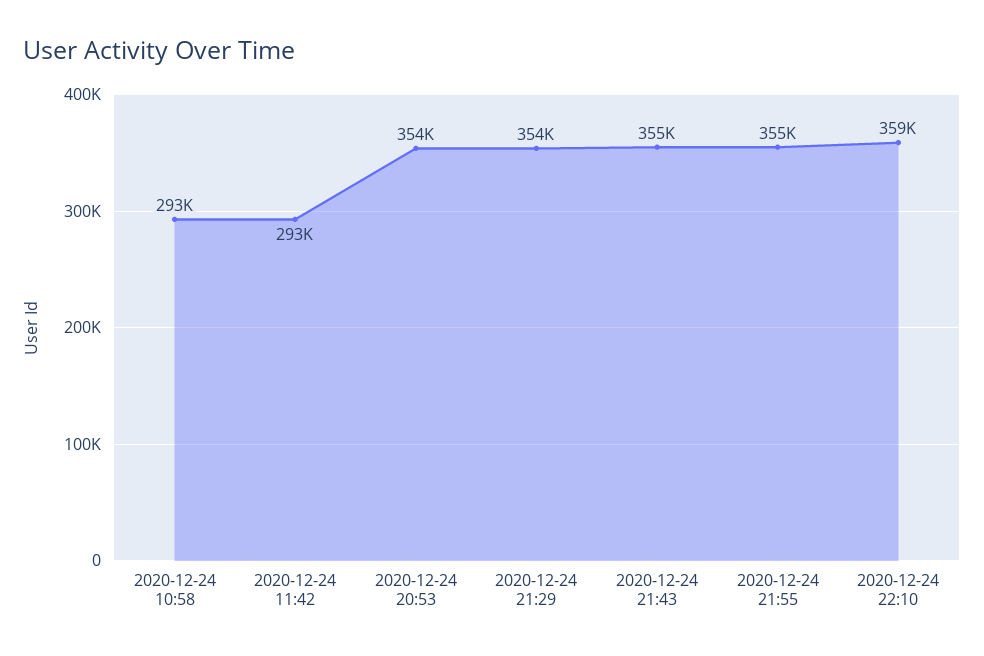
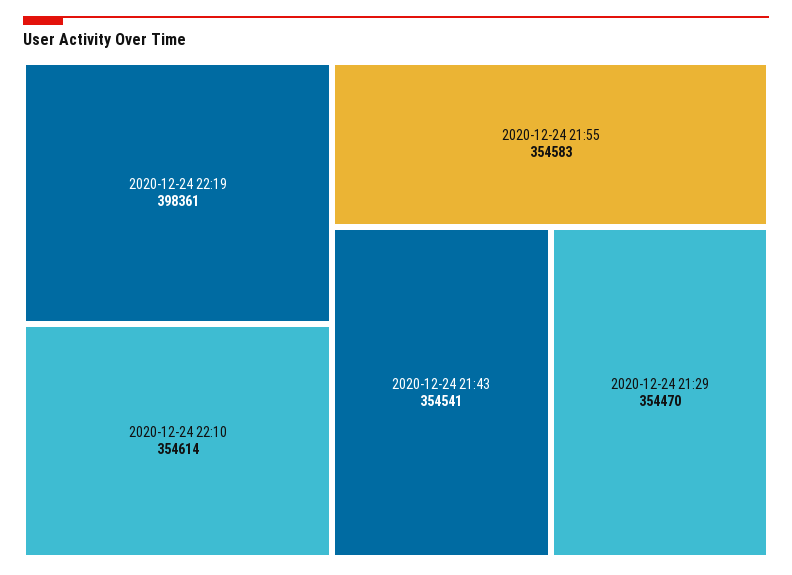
2020-12-24 10:58: 293000 -> none
2020-12-24 11:42: 293000 -> none
2020-12-24 20:53: 354000 -> none
2020-12-24 22:10: 359000 -> 354614
2020-12-24 22:19: none -> 398361

